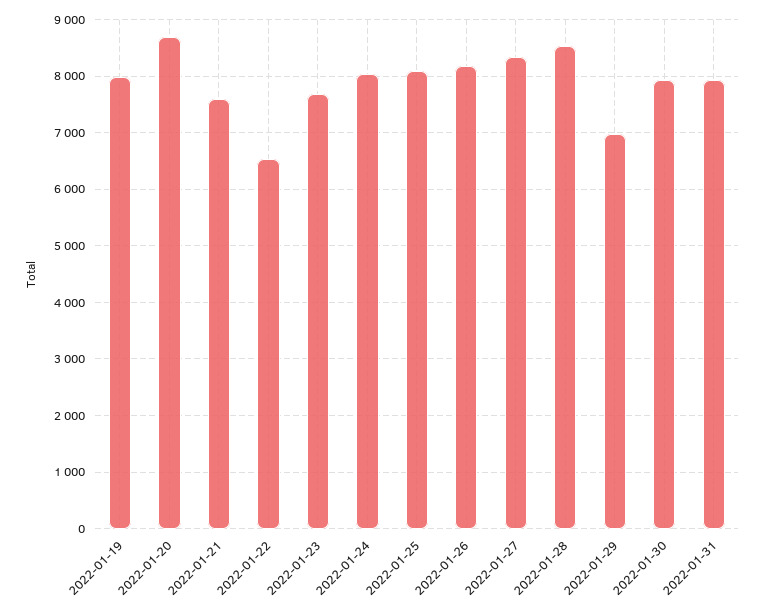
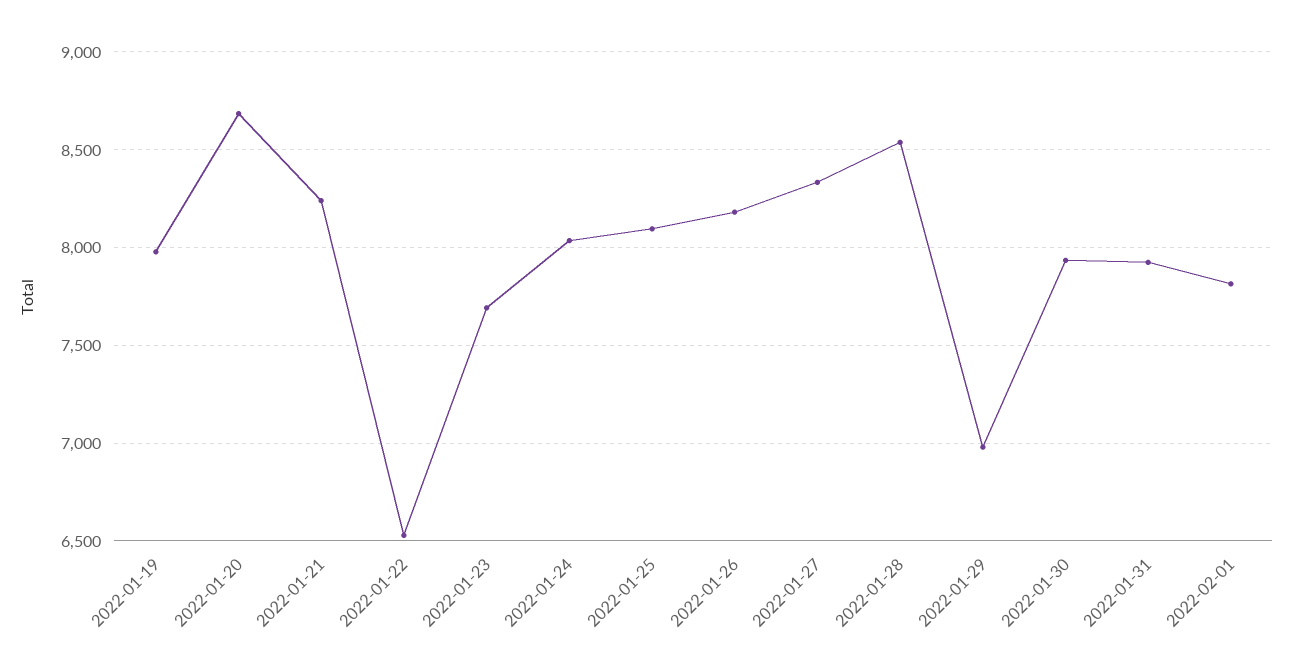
2022-01-21: 7600 -> 8250
2022-02-01: none -> 7800

